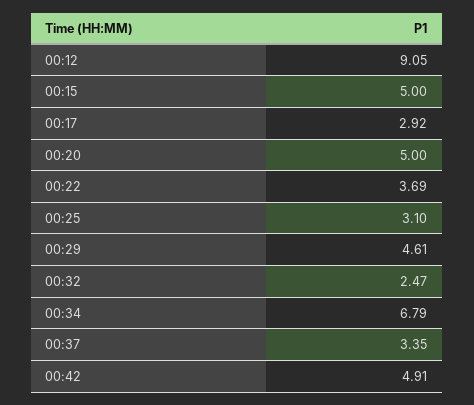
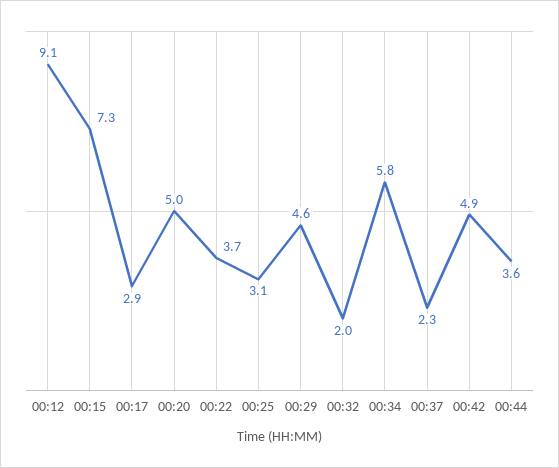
00:15: 5 -> 7.3
00:32: 2.47 -> 2
00:34: 6.79 -> 5.8
00:37: 3.35 -> 2.3
00:44: none -> 3.6

